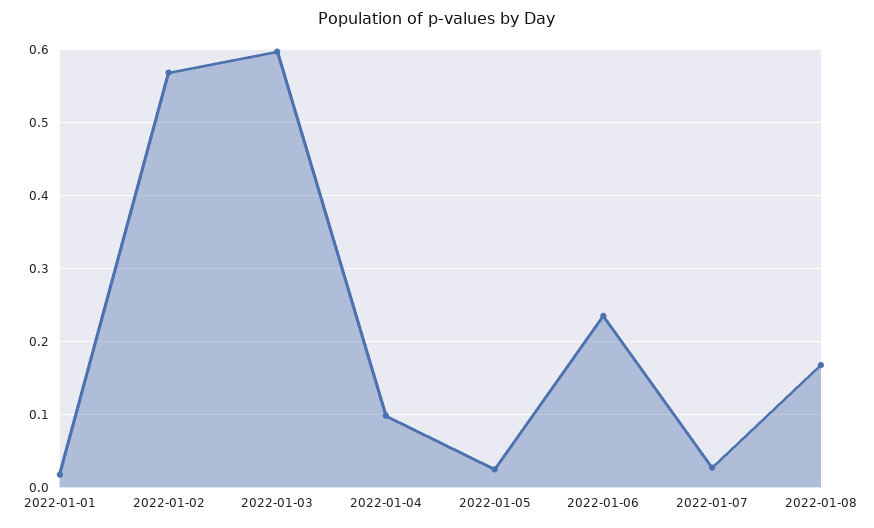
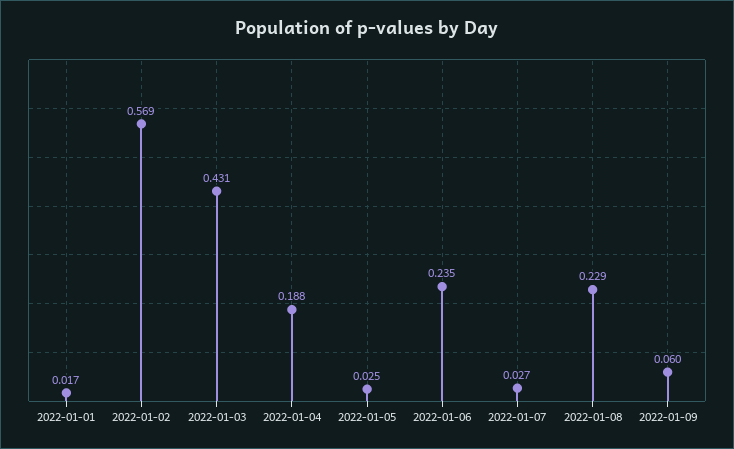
2022-01-03: 0.6 -> 0.431
2022-01-04: 0.1 -> 0.188
2022-01-08: 0.17 -> 0.229
2022-01-09: none -> 0.06

